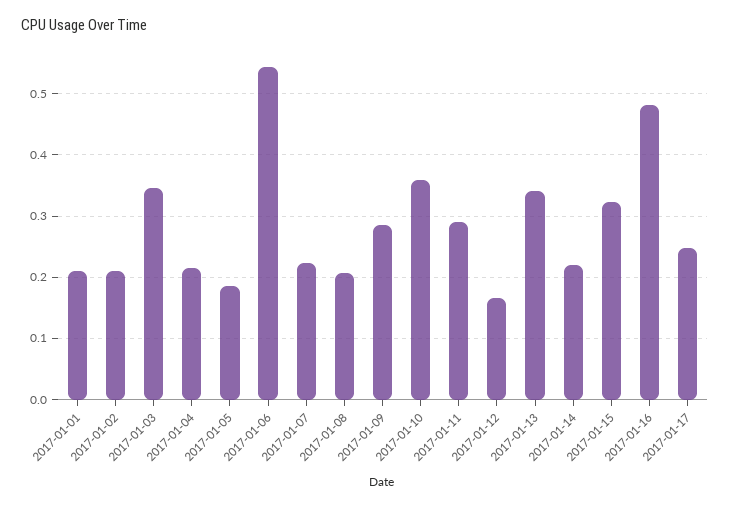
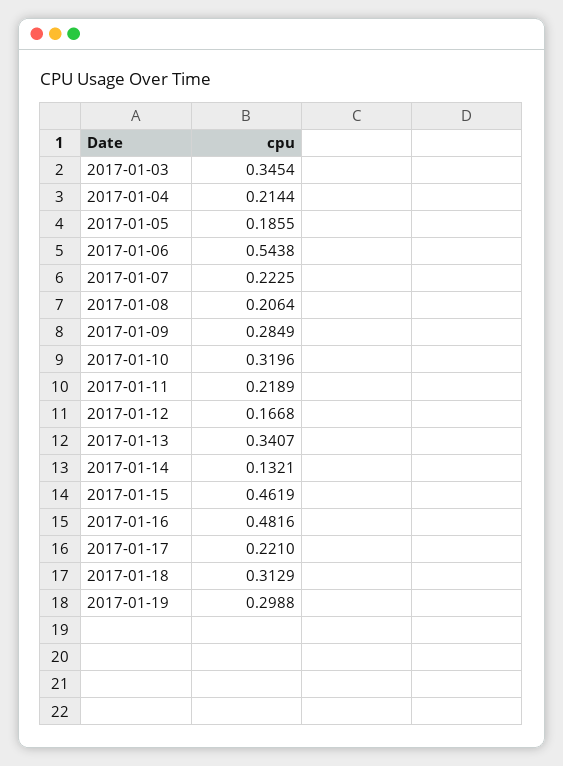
2017-01-01: 0.21 -> none
2017-01-02: 0.21 -> none
2017-01-10: 0.36 -> 0.3196
2017-01-11: 0.29 -> 0.2189
2017-01-14: 0.22 -> 0.1321
2017-01-15: 0.32 -> 0.4619
2017-01-17: 0.25 -> 0.221
2017-01-18: none -> 0.3129
2017-01-19: none -> 0.2988

